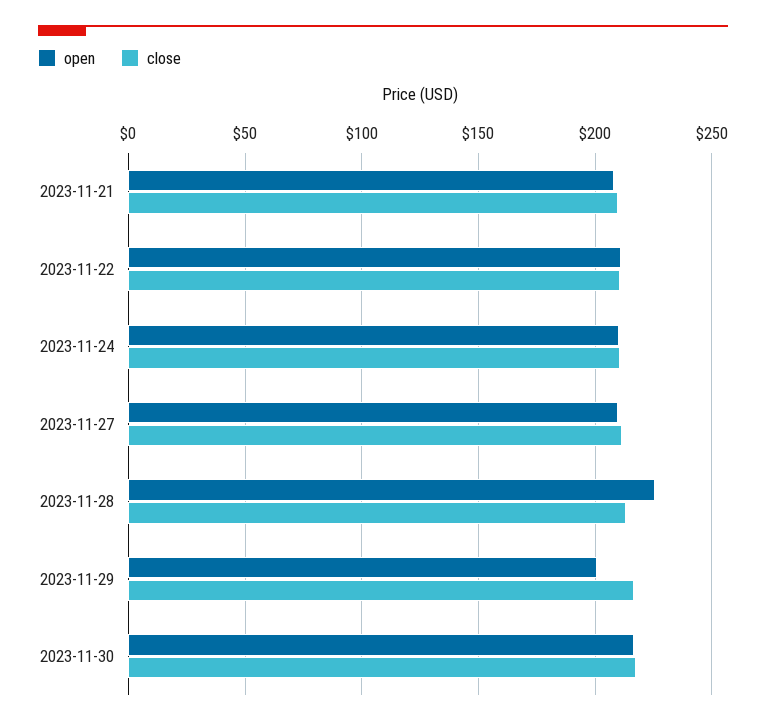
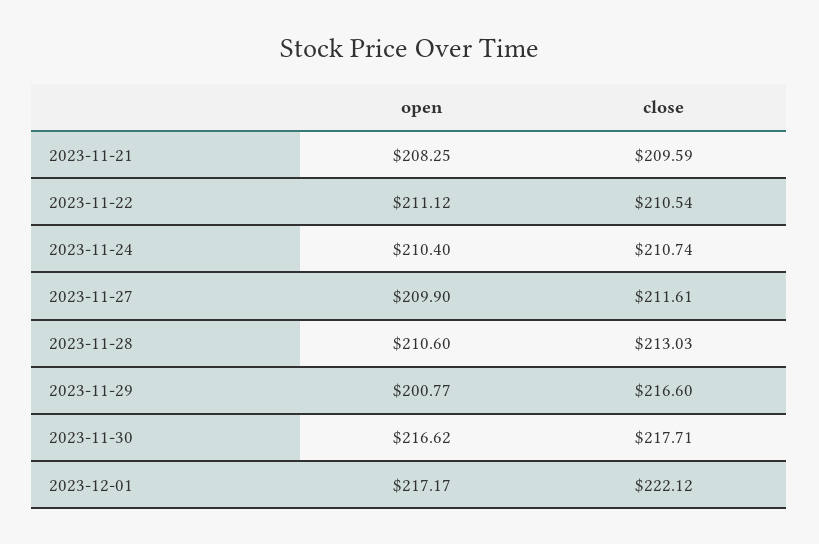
open, 2023-11-28: 225 -> 210.6
open, 2023-12-01: none -> 217.17
close, 2023-12-01: none -> 222.12

